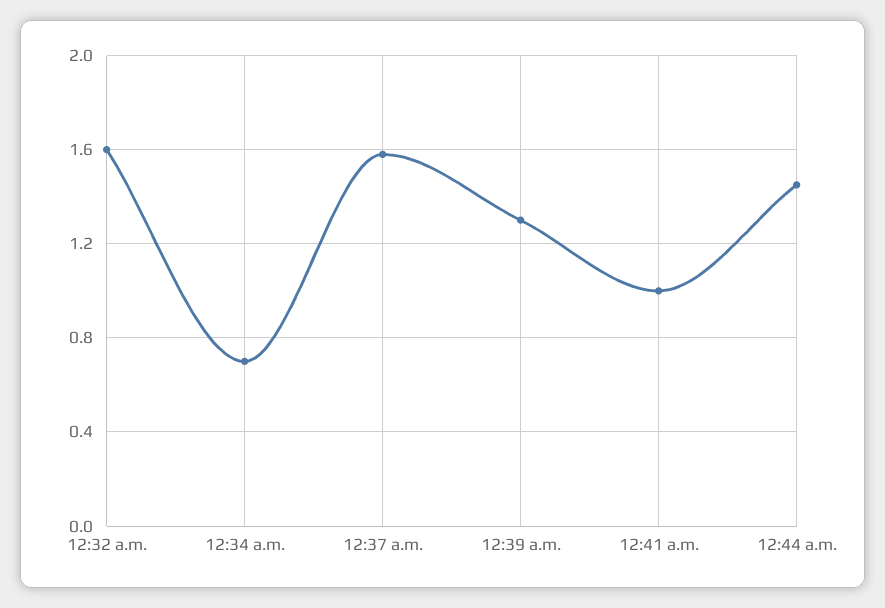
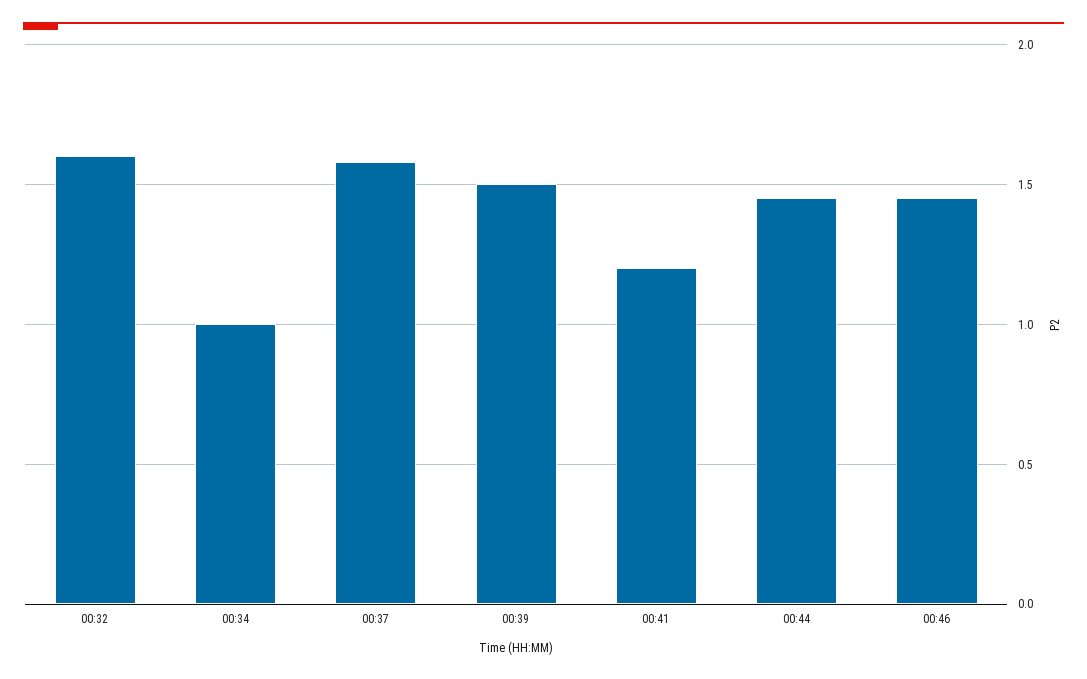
12:34 a.m.: 0.7 -> 1
12:39 a.m.: 1.3 -> 1.5
12:41 a.m.: 1 -> 1.2
00:46: none -> 1.45

